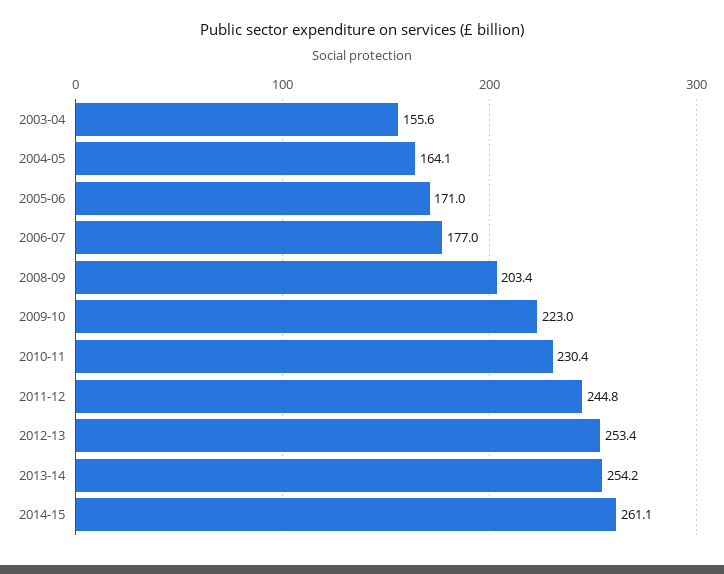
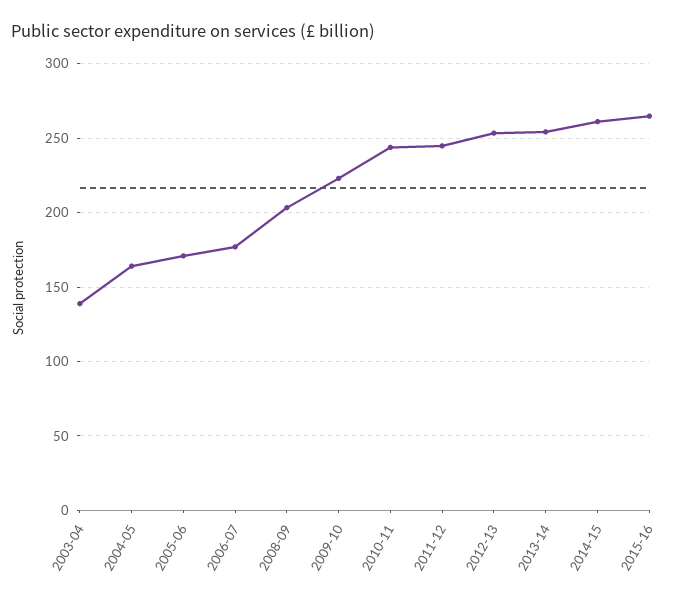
2003-04: 155.6 -> 140
2010-11: 230.4 -> 245
2015-16: none -> 265

